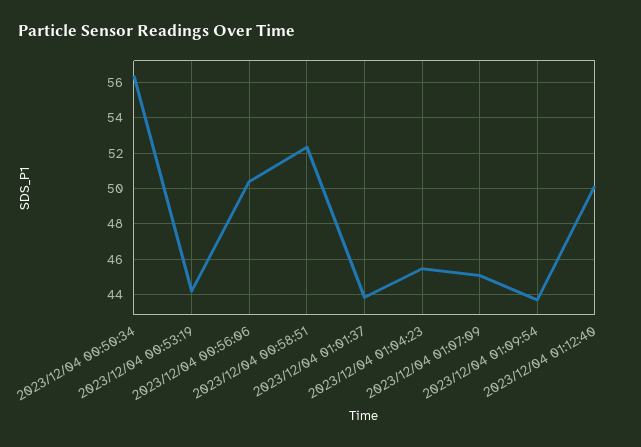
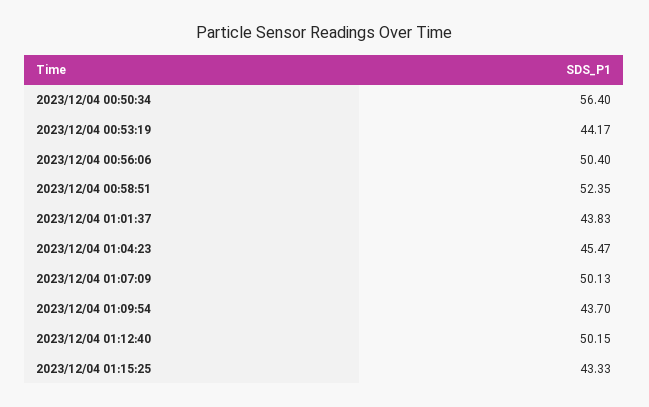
2023/12/04 01:07:09: 45 -> 50.13
2023/12/04 01:15:25: none -> 43.33

